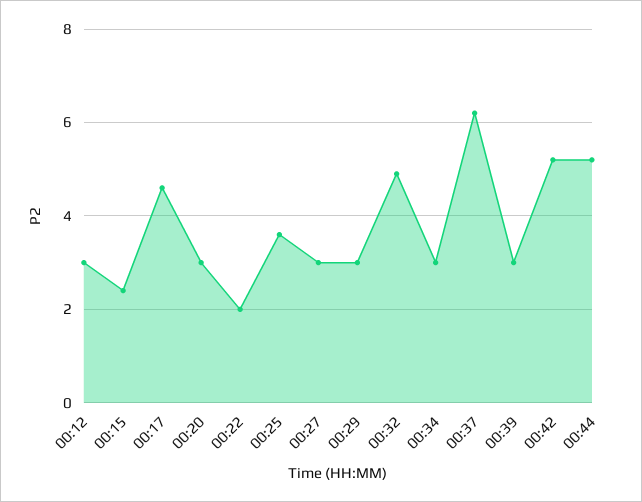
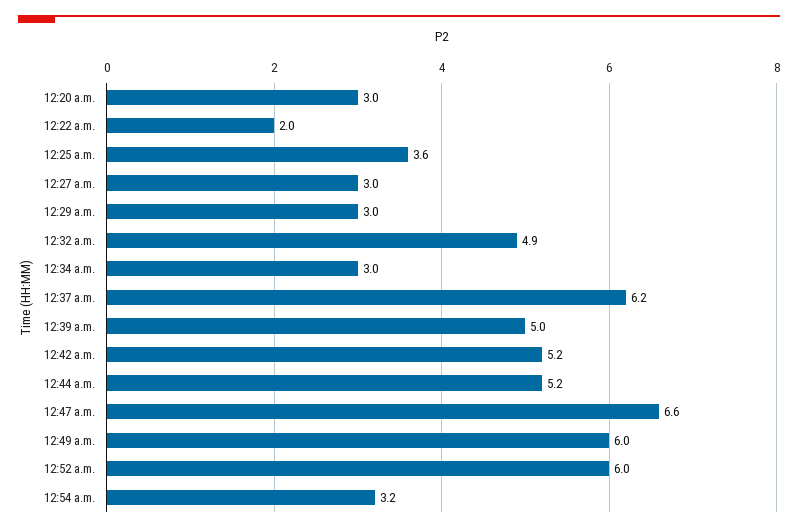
00:12: 3 -> none
00:15: 2.5 -> none
00:17: 4.5 -> none
00:39: 3 -> 5
12:47 a.m.: none -> 6.6
12:49 a.m.: none -> 6
12:52 a.m.: none -> 6
12:54 a.m.: none -> 3.2

